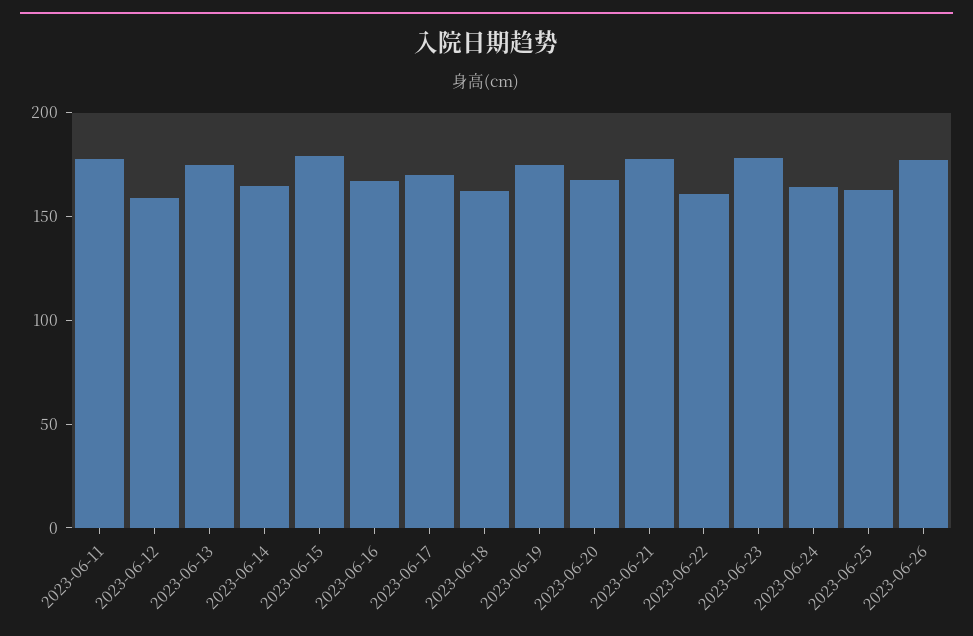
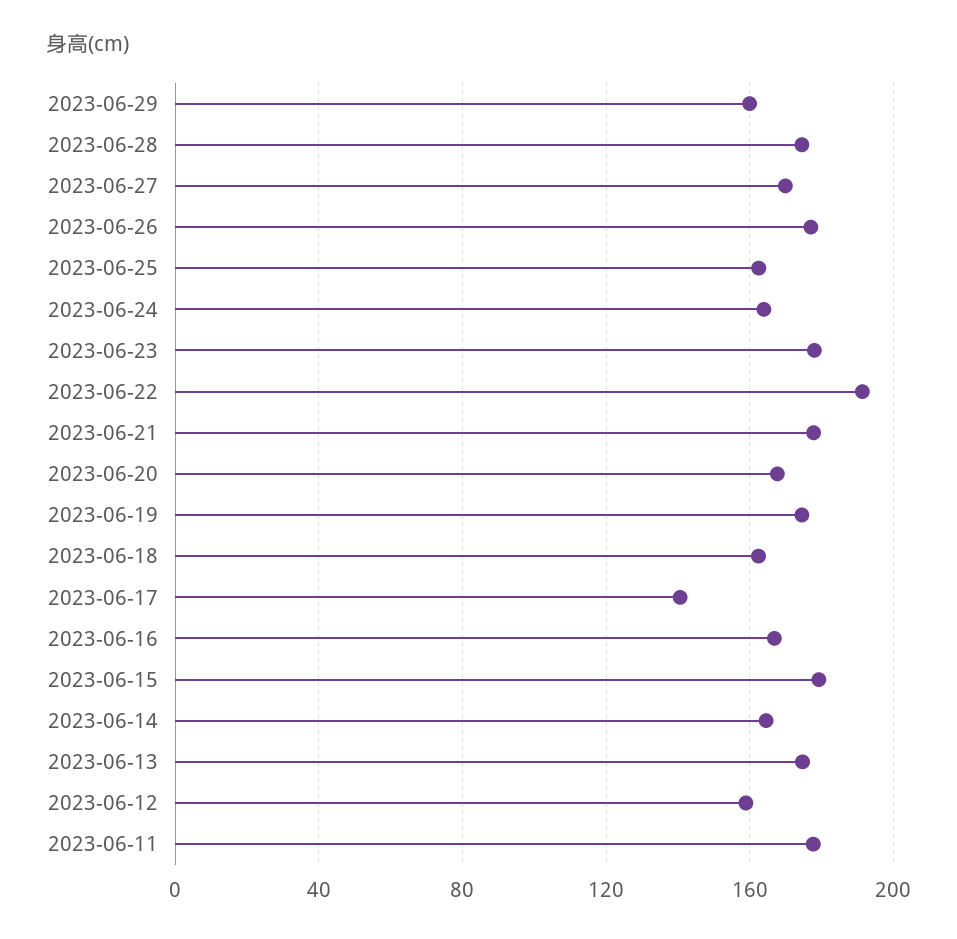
2023-06-17: 170 -> 140
2023-06-22: 160 -> 190
2023-06-29: none -> 160
2023-06-28: none -> 175
2023-06-27: none -> 170

